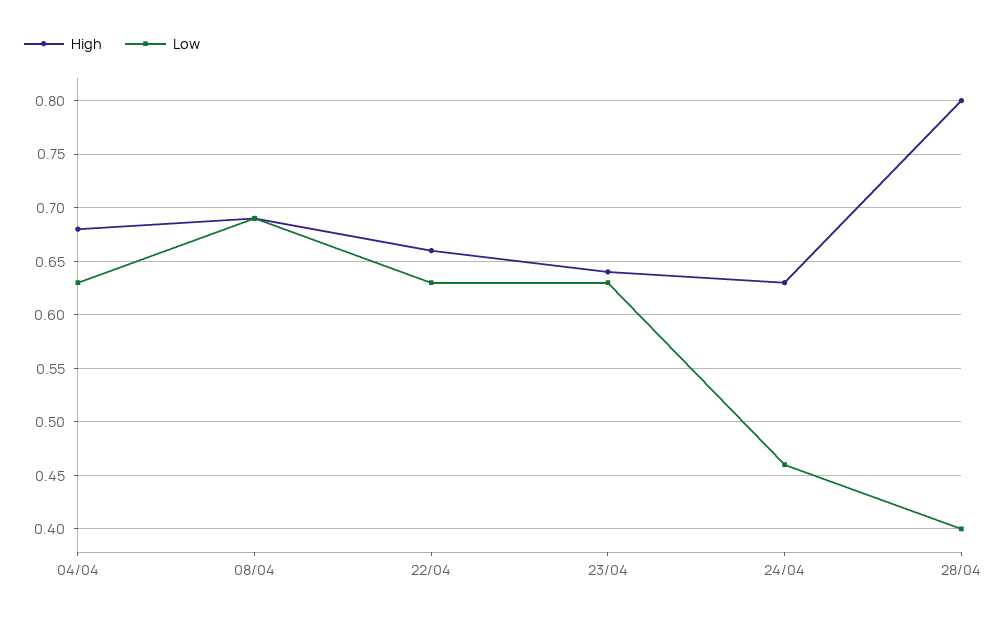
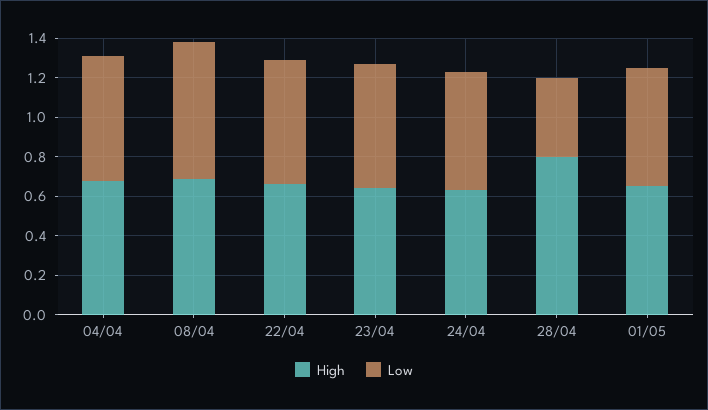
Low, 24/04: 0.46 -> 0.6
High, 01/05: none -> 0.65
Low, 01/05: none -> 0.6

